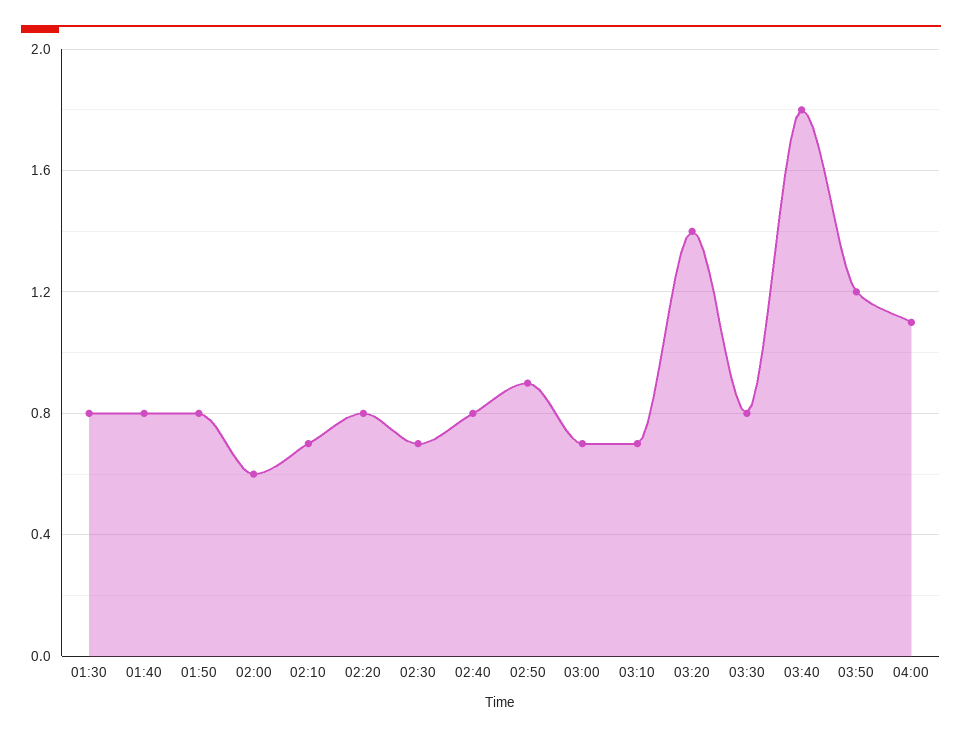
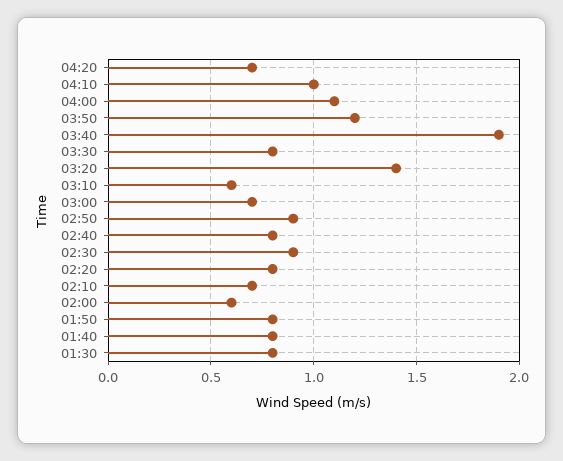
02:30: 0.7 -> 0.9
03:10: 0.7 -> 0.6
03:40: 1.8 -> 1.9
04:20: none -> 0.7
04:10: none -> 1

